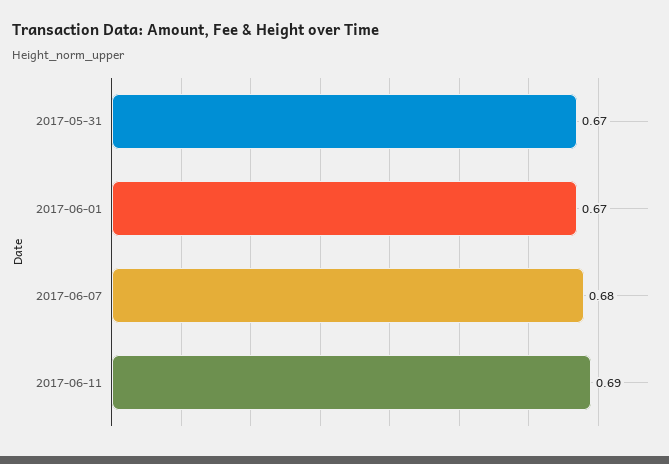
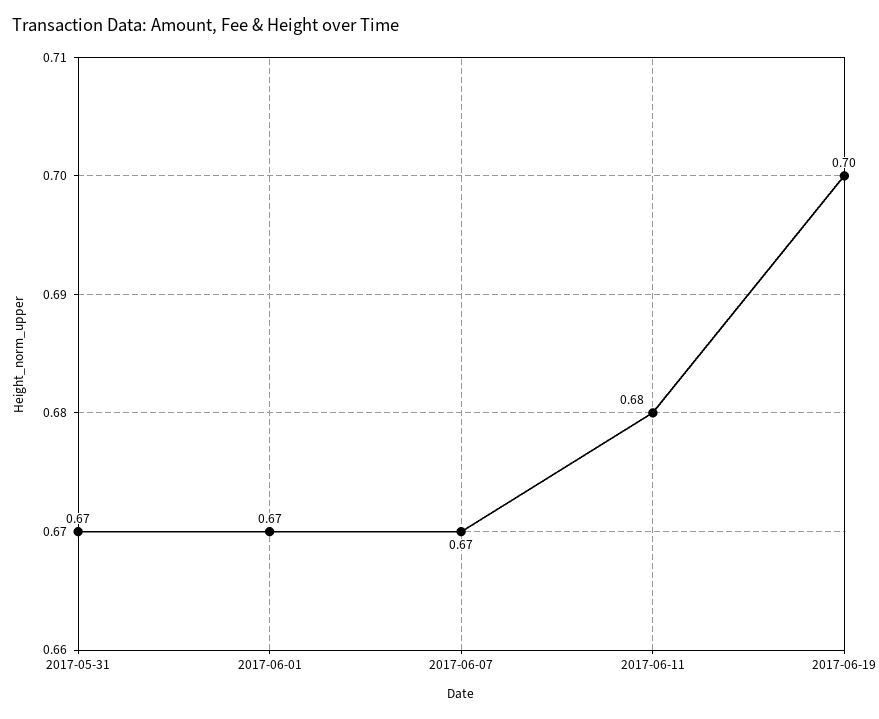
2017-06-07: 0.68 -> 0.67
2017-06-11: 0.69 -> 0.68
2017-06-19: none -> 0.7

